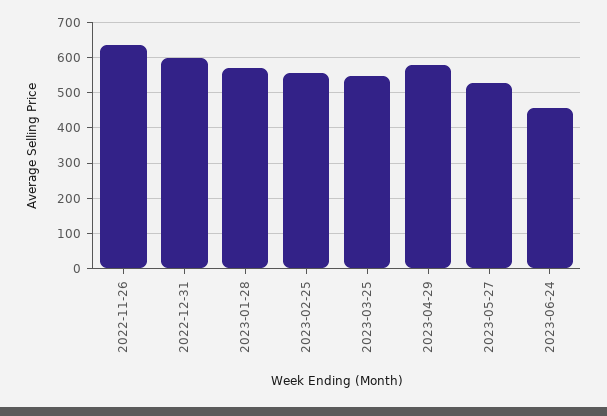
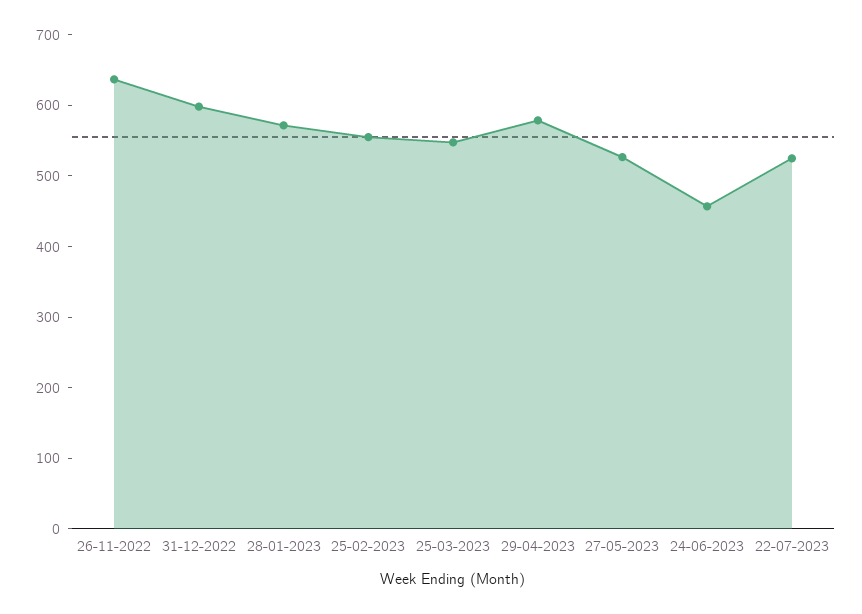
22-07-2023: none -> 520

